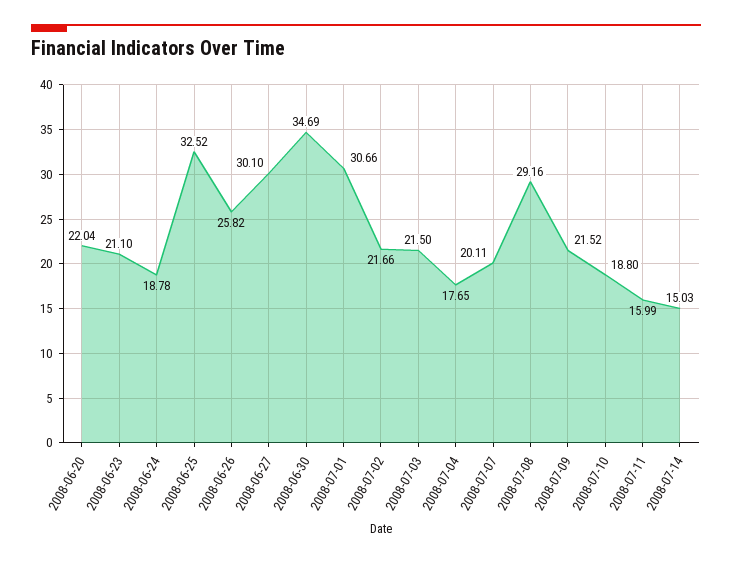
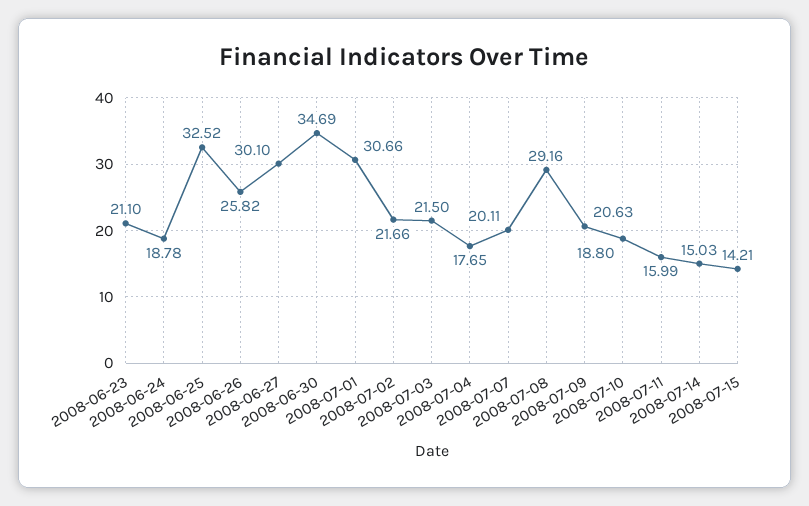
2008-06-20: 22.04 -> none
2008-07-09: 21.52 -> 20.63
2008-07-15: none -> 14.21

